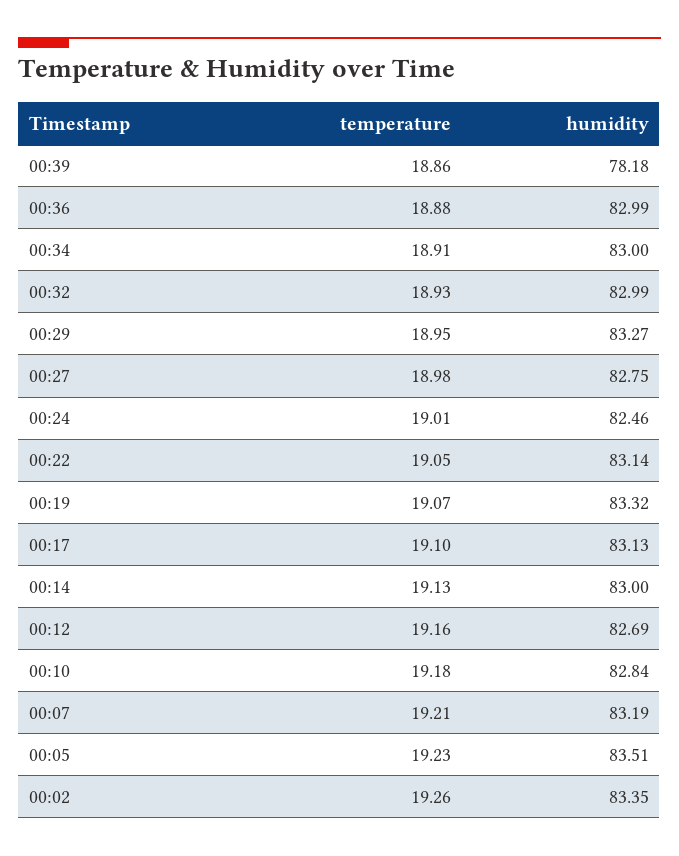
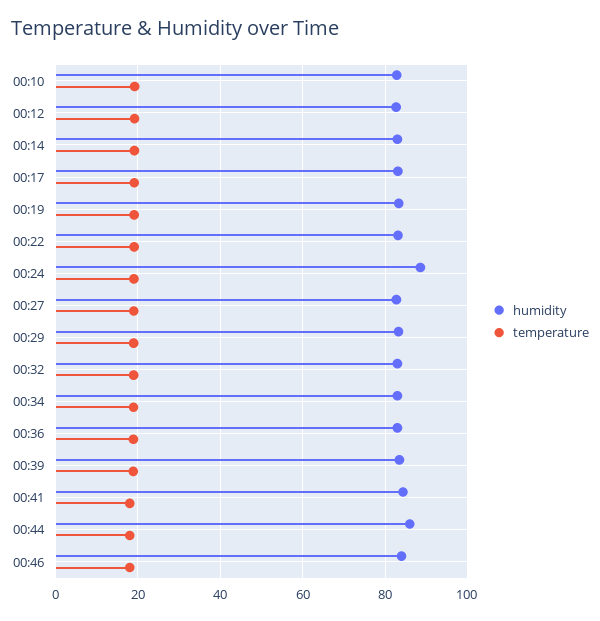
humidity, 00:39: 78.18 -> 84
humidity, 00:24: 82.46 -> 88
temperature, 00:07: 19.21 -> none
humidity, 00:07: 83.19 -> none
temperature, 00:05: 19.23 -> none
humidity, 00:05: 83.51 -> none
temperature, 00:02: 19.26 -> none
humidity, 00:02: 83.35 -> none
humidity, 00:41: none -> 84
temperature, 00:41: none -> 18
humidity, 00:44: none -> 86
temperature, 00:44: none -> 18
humidity, 00:46: none -> 84
temperature, 00:46: none -> 18

